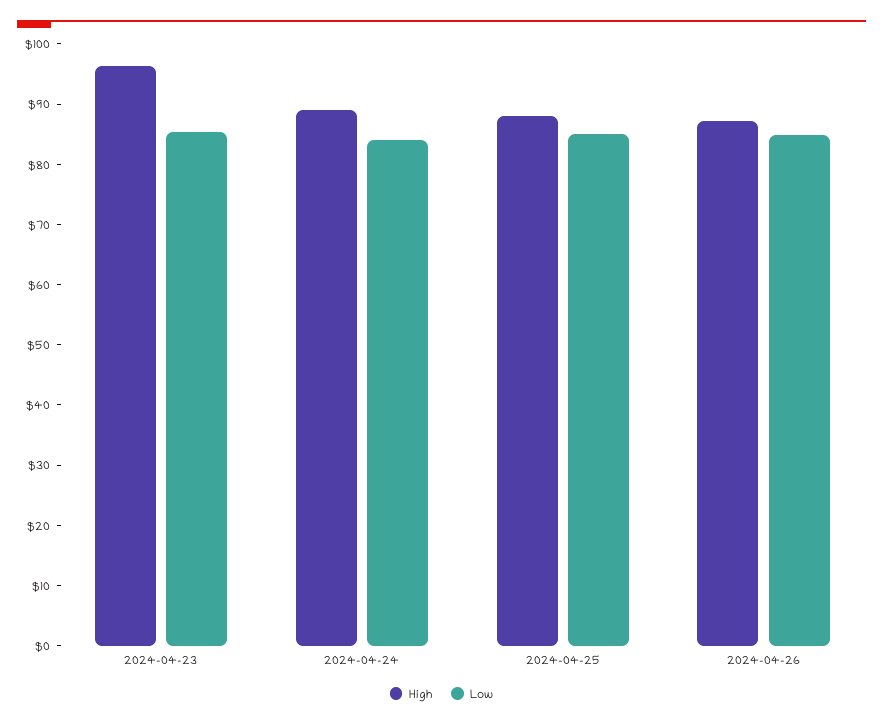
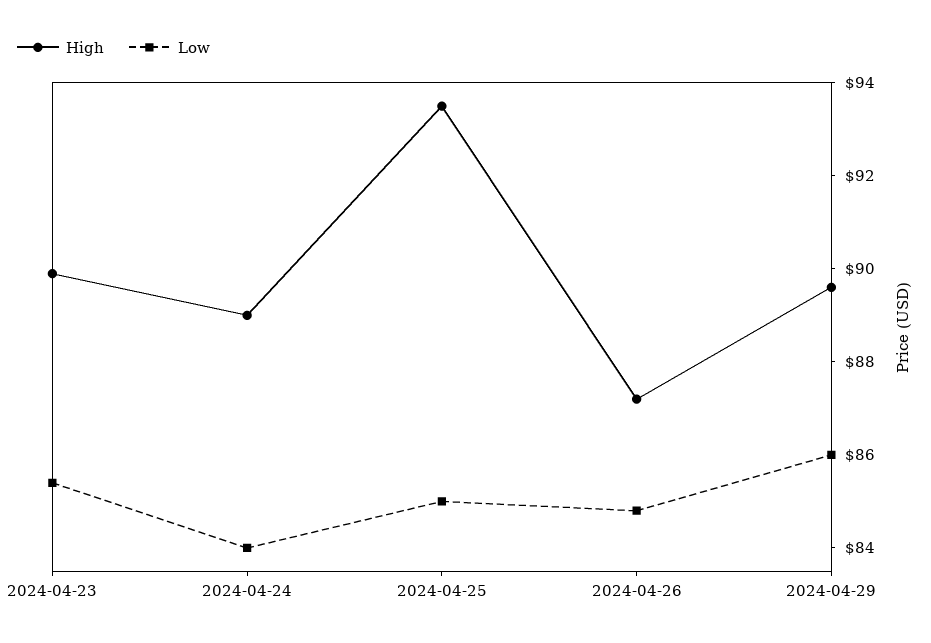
High, 2024-04-23: 96 -> 90
High, 2024-04-25: 88 -> 93.5
High, 2024-04-29: none -> 89.5
Low, 2024-04-29: none -> 86

